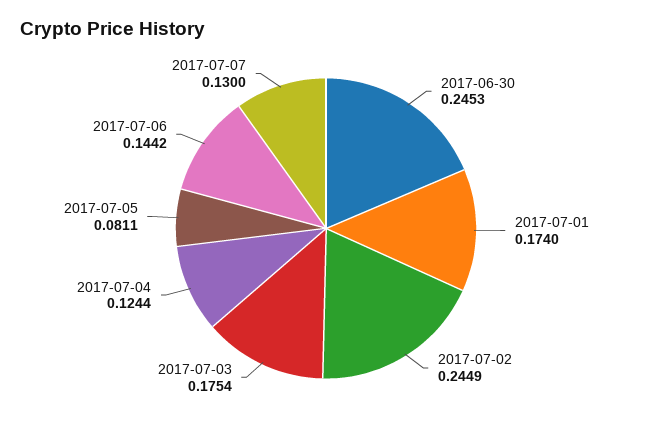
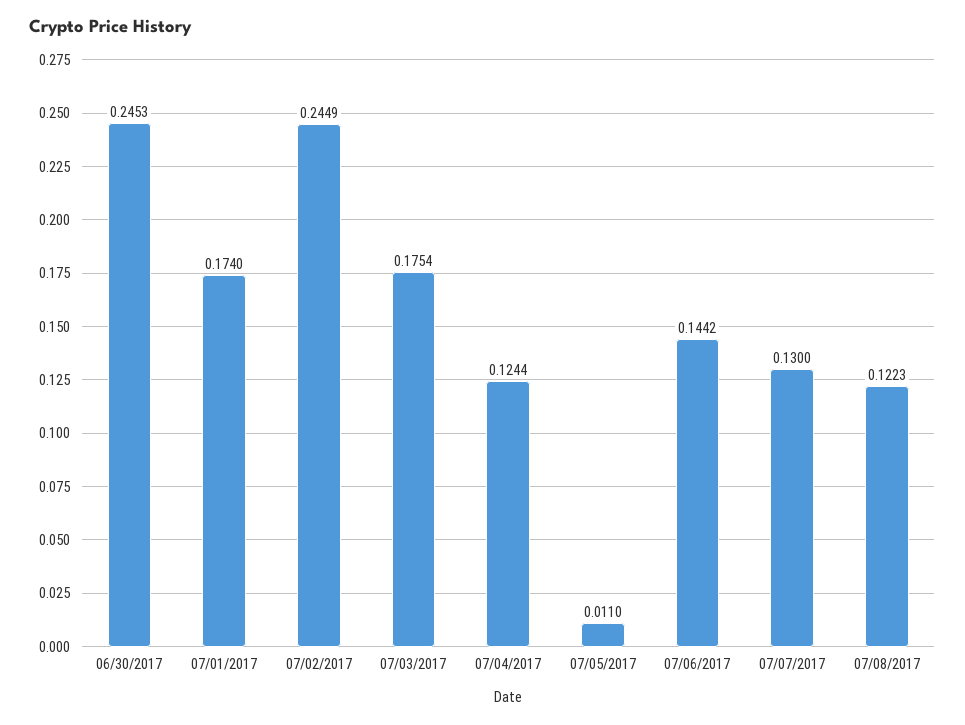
2017-07-05: 0.0811 -> 0.011
07/08/2017: none -> 0.1223

